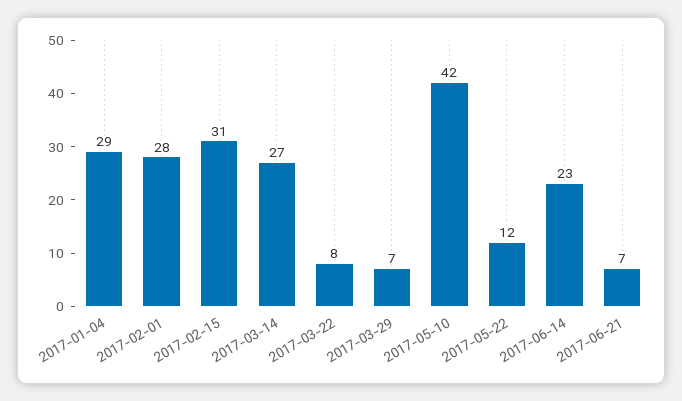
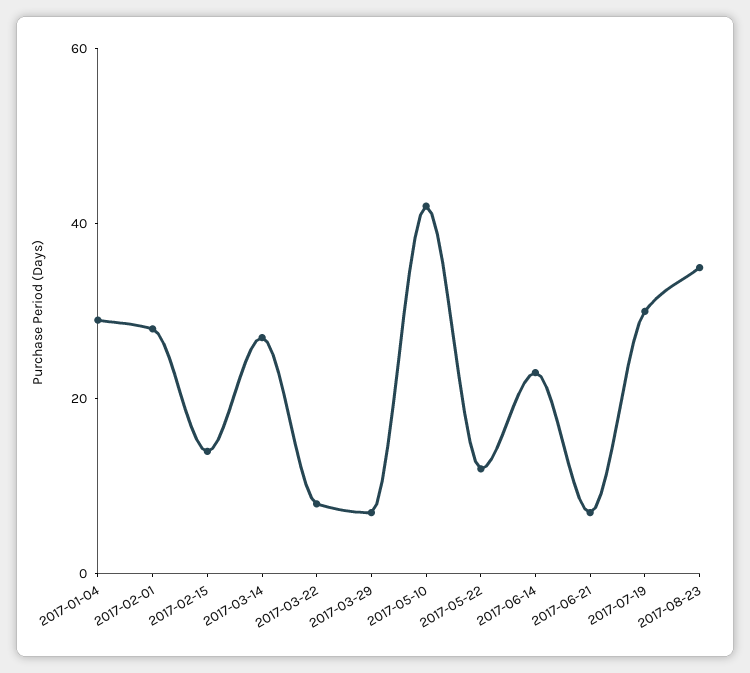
2017-02-15: 31 -> 15
2017-07-19: none -> 30
2017-08-23: none -> 35

